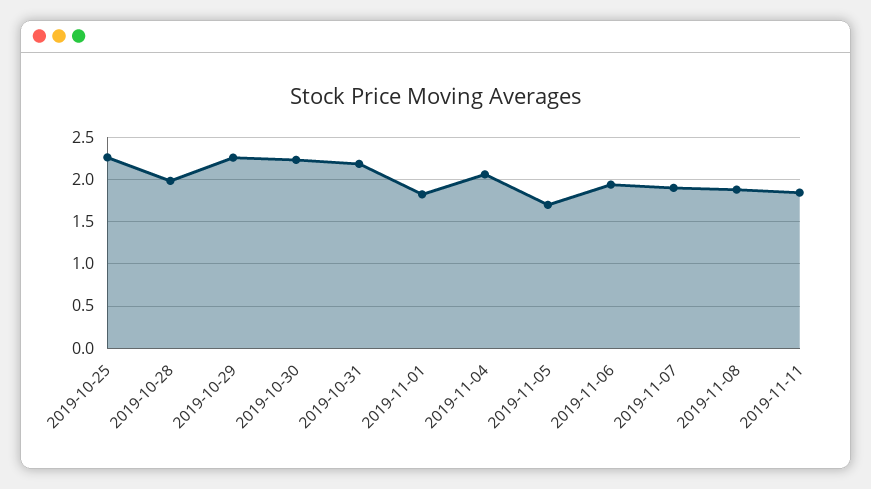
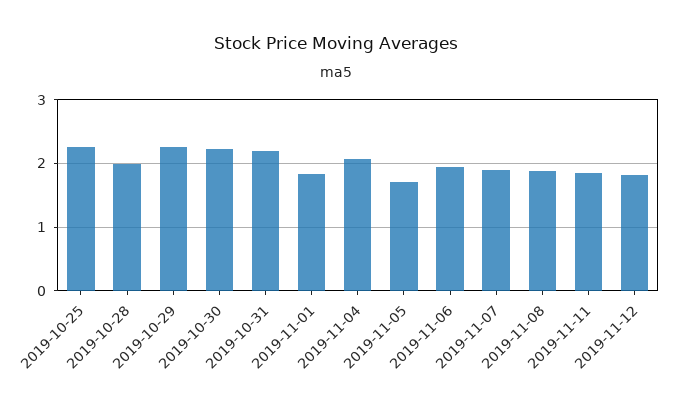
2019-11-12: none -> 1.8

